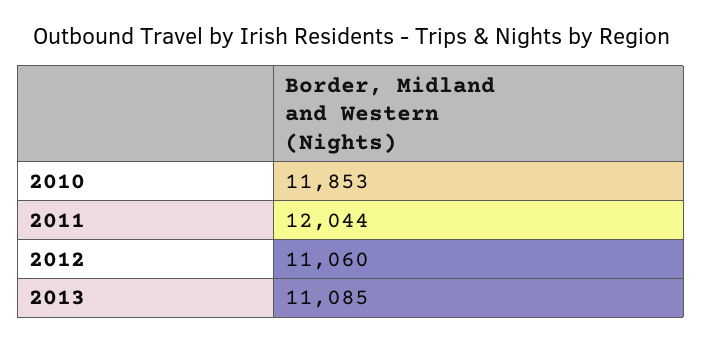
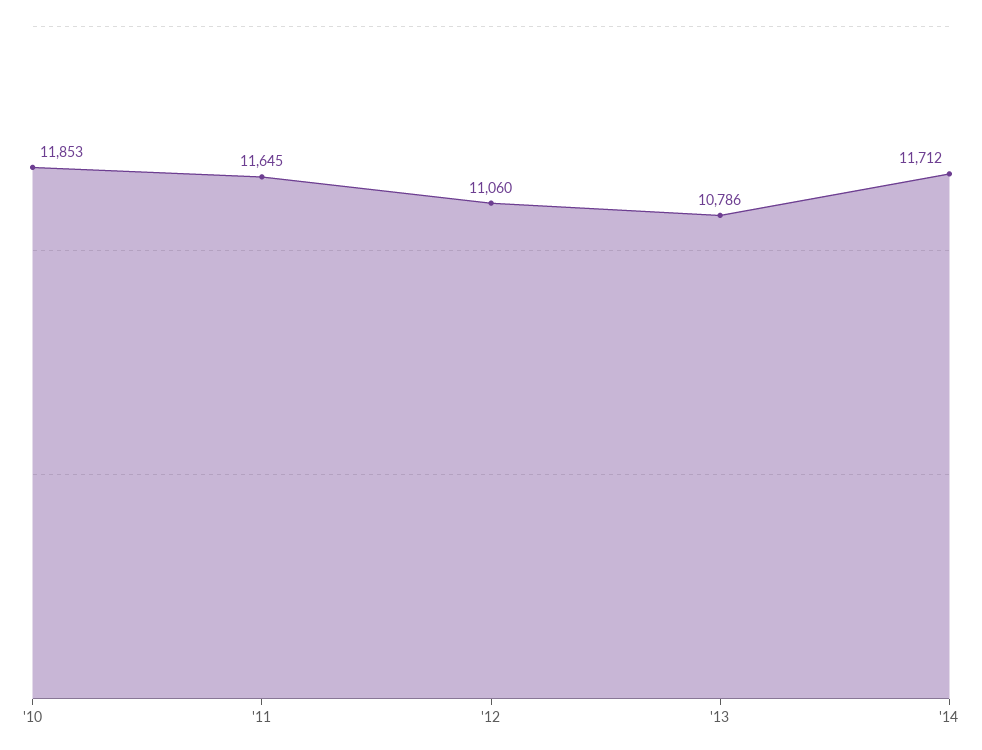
2011: 12044 -> 11645
2013: 11085 -> 10786
'14: none -> 11712

